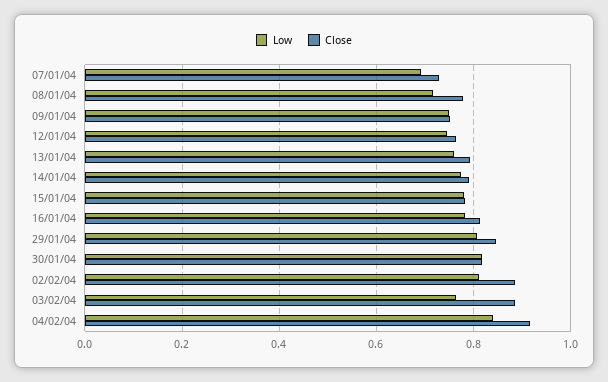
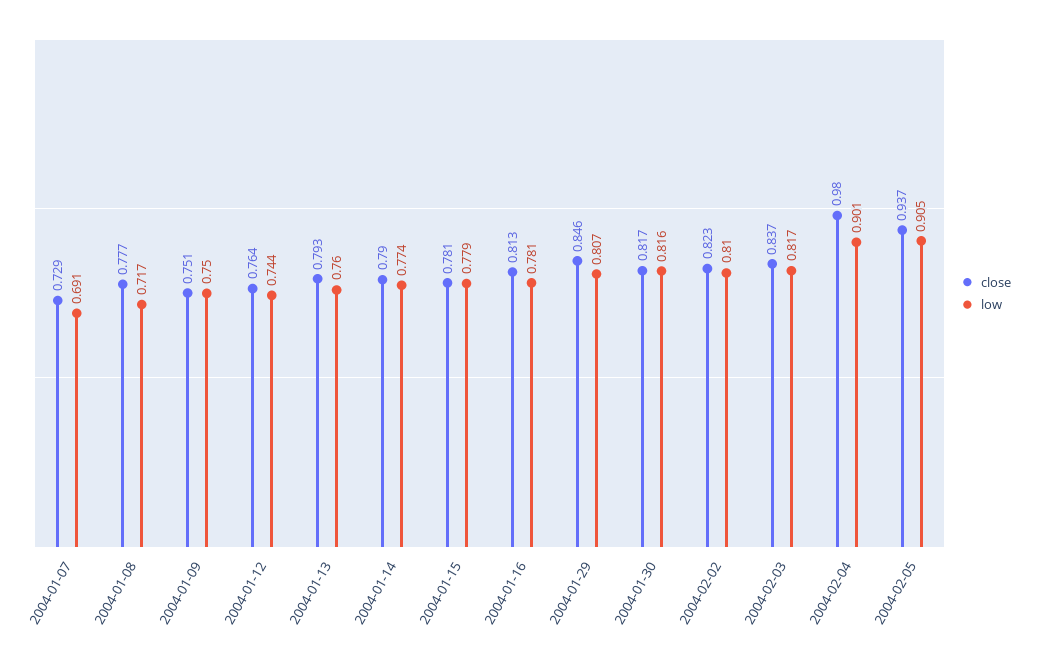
Close, 02/02/04: 0.88 -> 0.823
Low, 03/02/04: 0.76 -> 0.817
Close, 03/02/04: 0.88 -> 0.837
Low, 04/02/04: 0.84 -> 0.901
Close, 04/02/04: 0.92 -> 0.98
Close, 2004-02-05: none -> 0.937
Low, 2004-02-05: none -> 0.905

